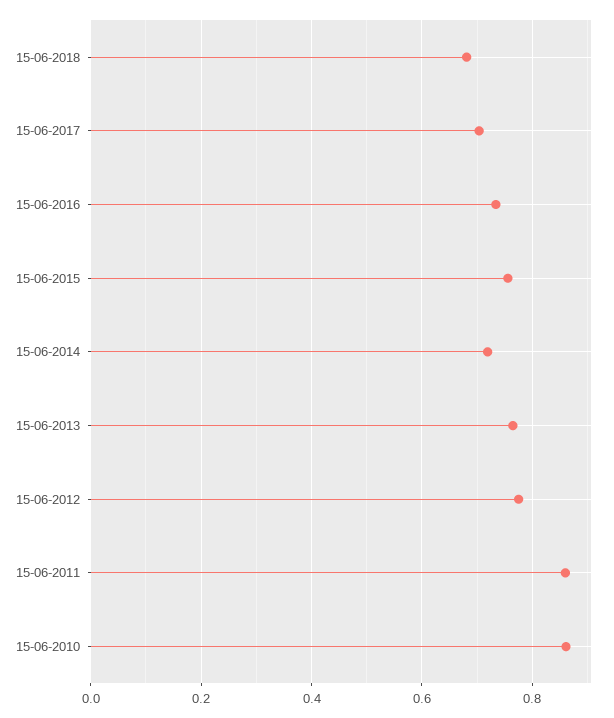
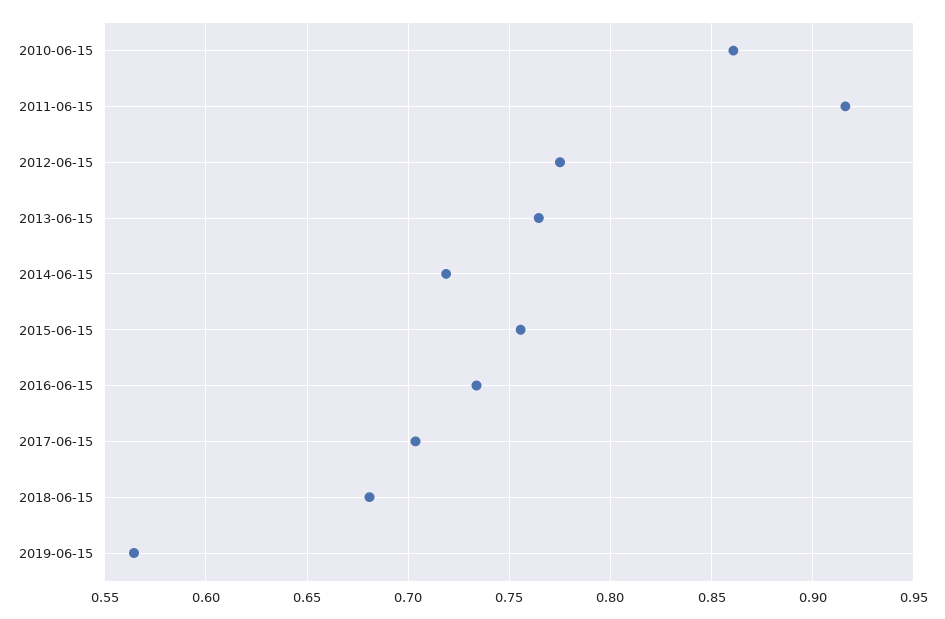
15-06-2011: 0.86 -> 0.915
2019-06-15: none -> 0.565

